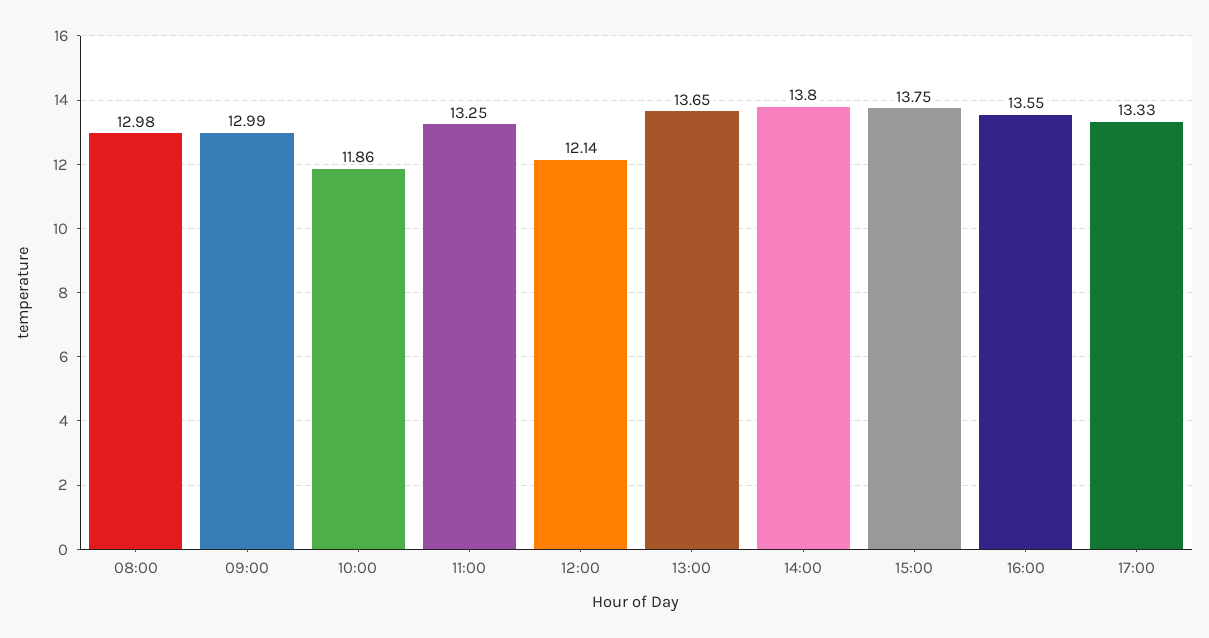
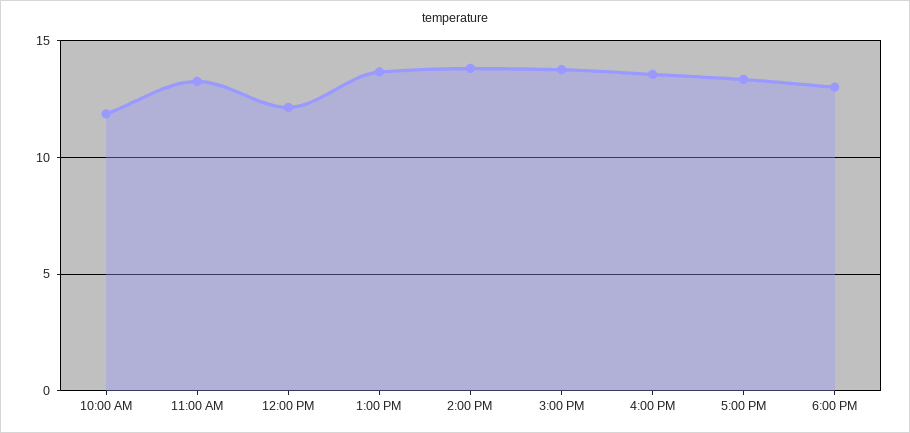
08:00: 12.98 -> none
09:00: 12.99 -> none
6:00 PM: none -> 13

